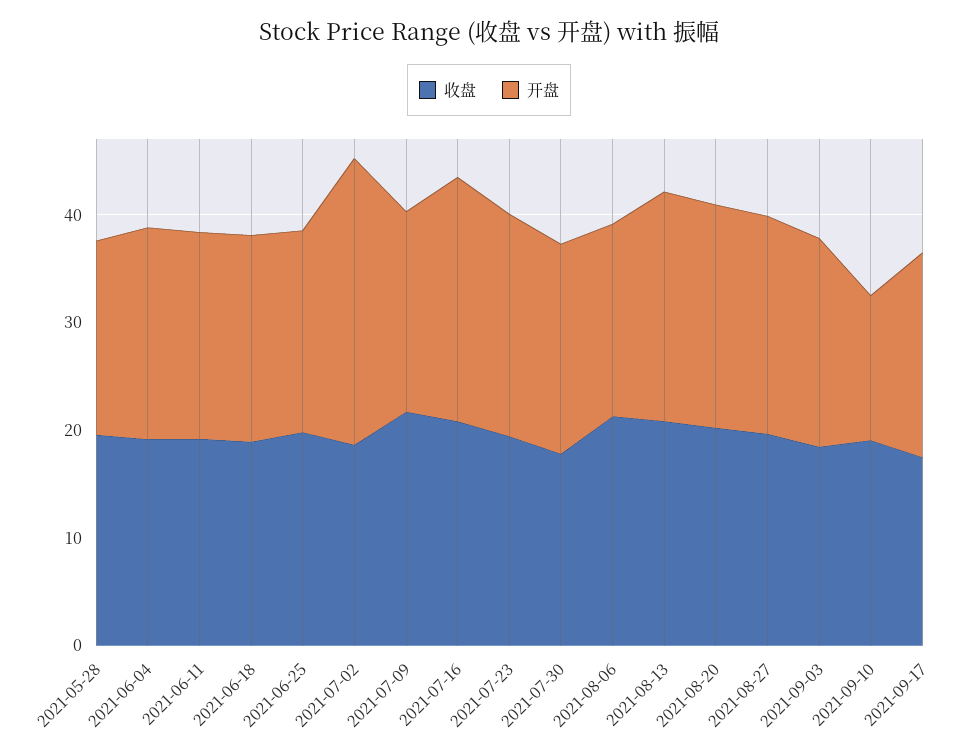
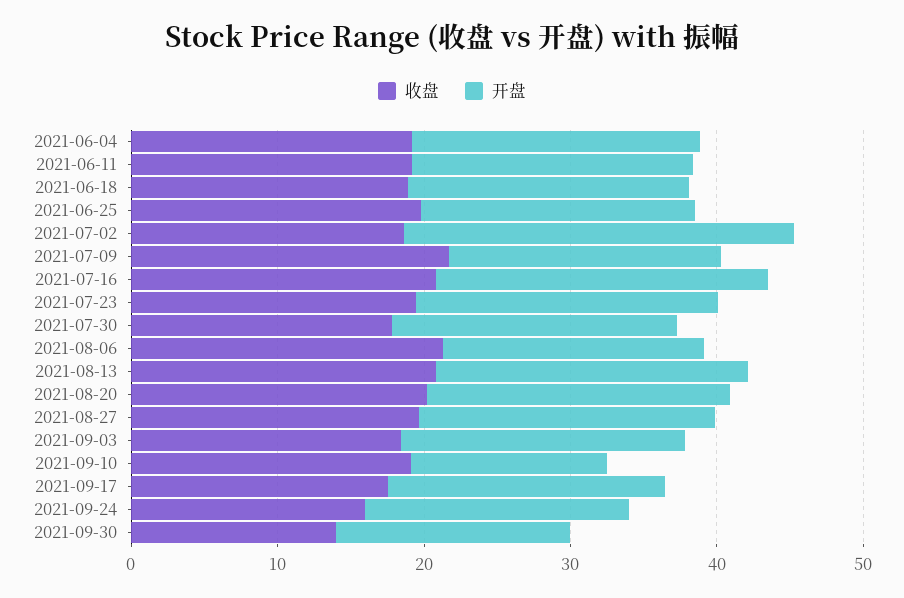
收盘, 2021-05-28: 20 -> none
开盘, 2021-05-28: 18 -> none
收盘, 2021-09-24: none -> 16
开盘, 2021-09-24: none -> 18
收盘, 2021-09-30: none -> 14
开盘, 2021-09-30: none -> 16

